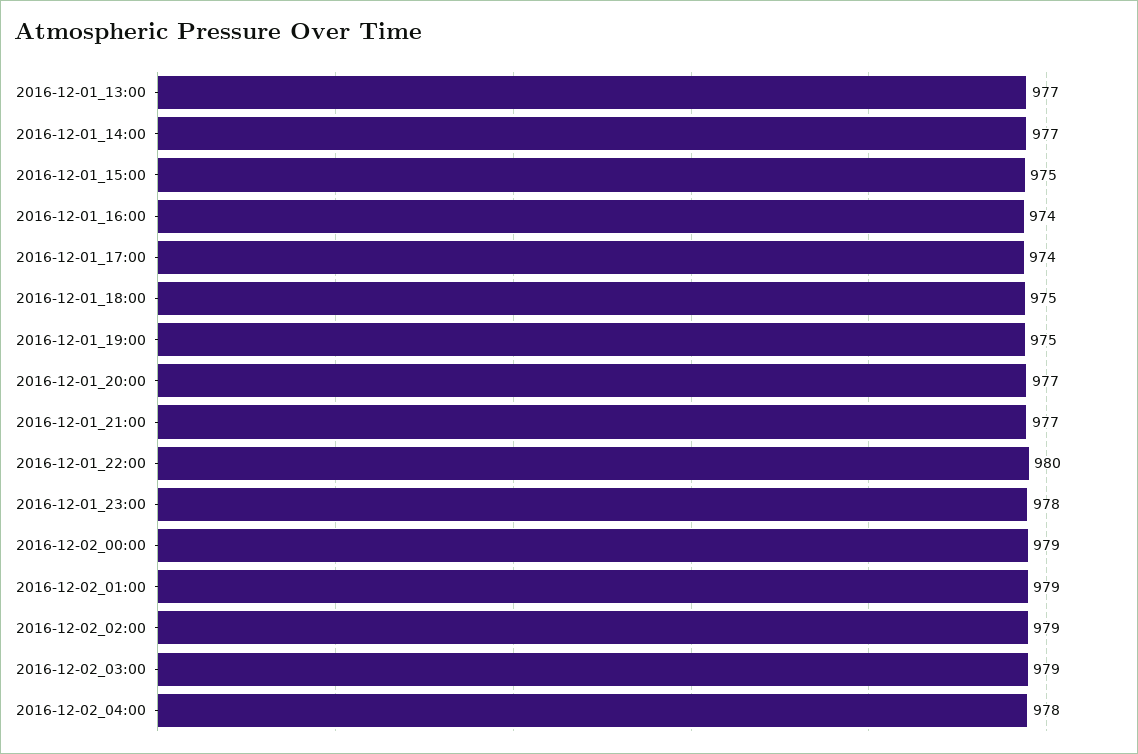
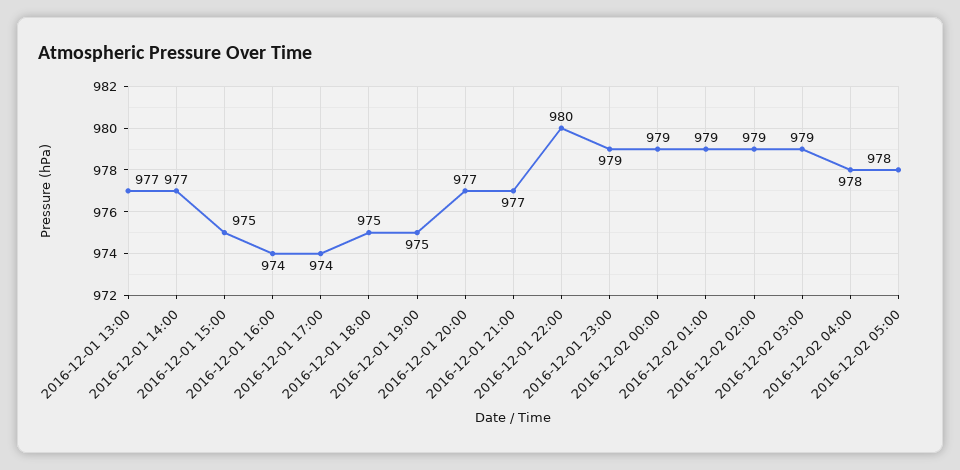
2016-12-01_23:00: 978 -> 979
2016-12-02 05:00: none -> 978

